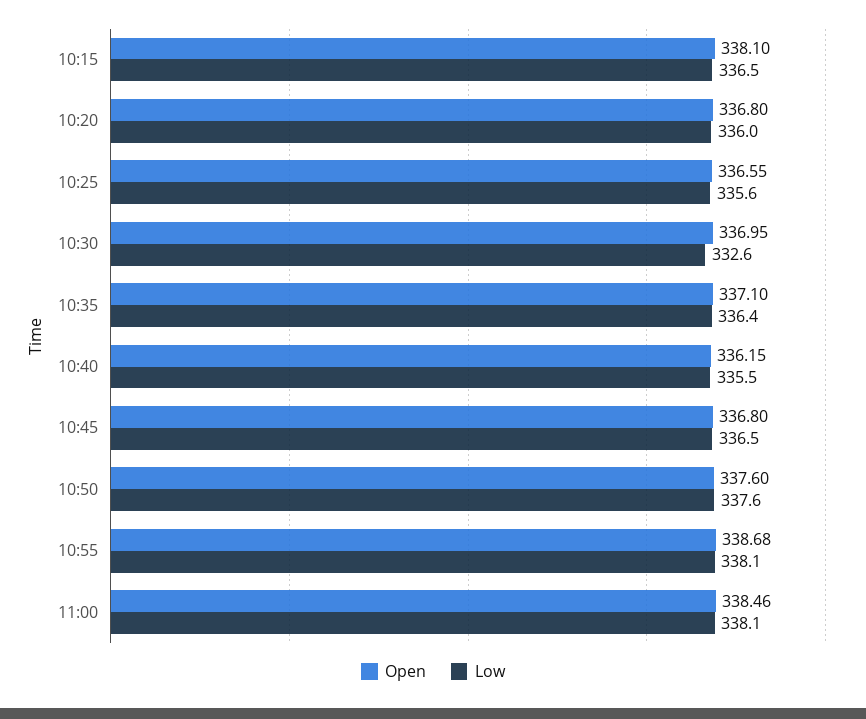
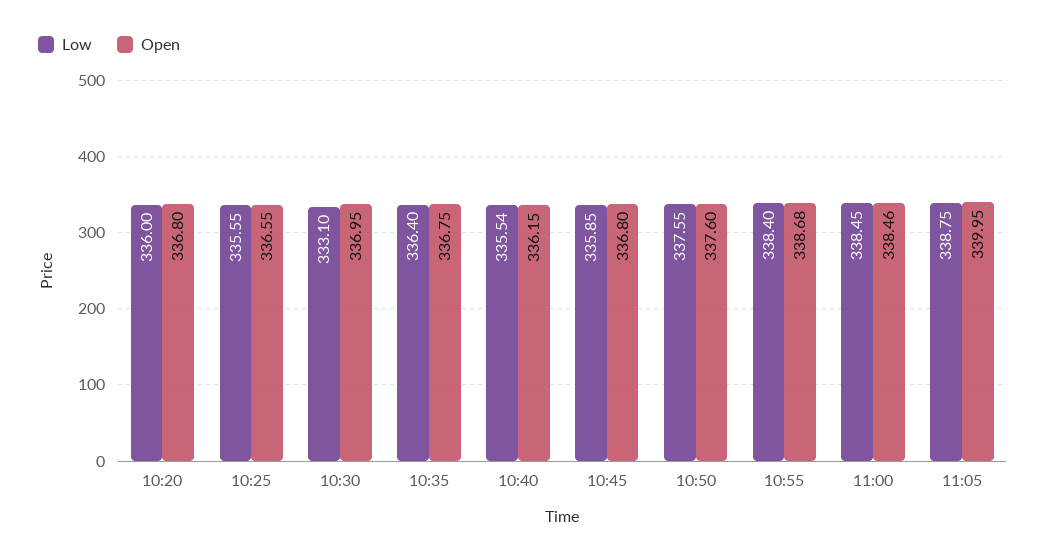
Open, 10:15: 338.1 -> none
Low, 10:15: 336.5 -> none
Low, 10:30: 332.6 -> 333.1
Open, 10:35: 337.1 -> 336.75
Low, 10:45: 336.5 -> 335.85
Low, 10:55: 338.1 -> 338.4
Low, 11:00: 338.1 -> 338.45
Low, 11:05: none -> 338.75
Open, 11:05: none -> 339.95

